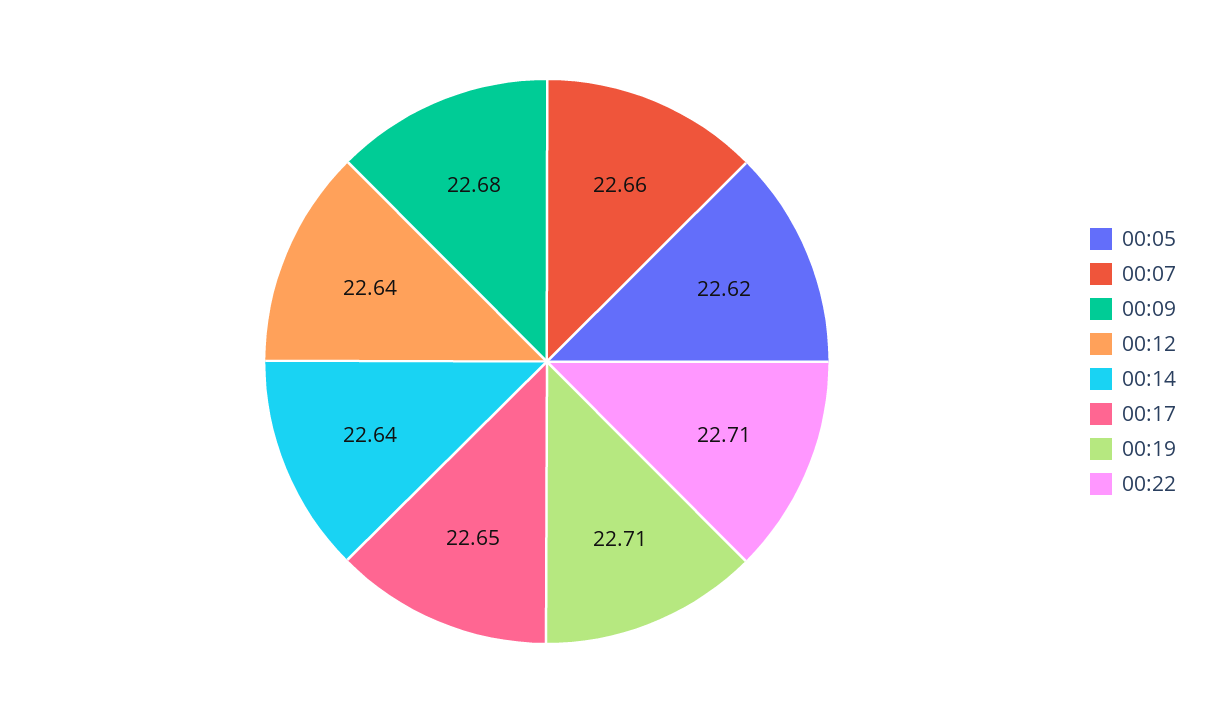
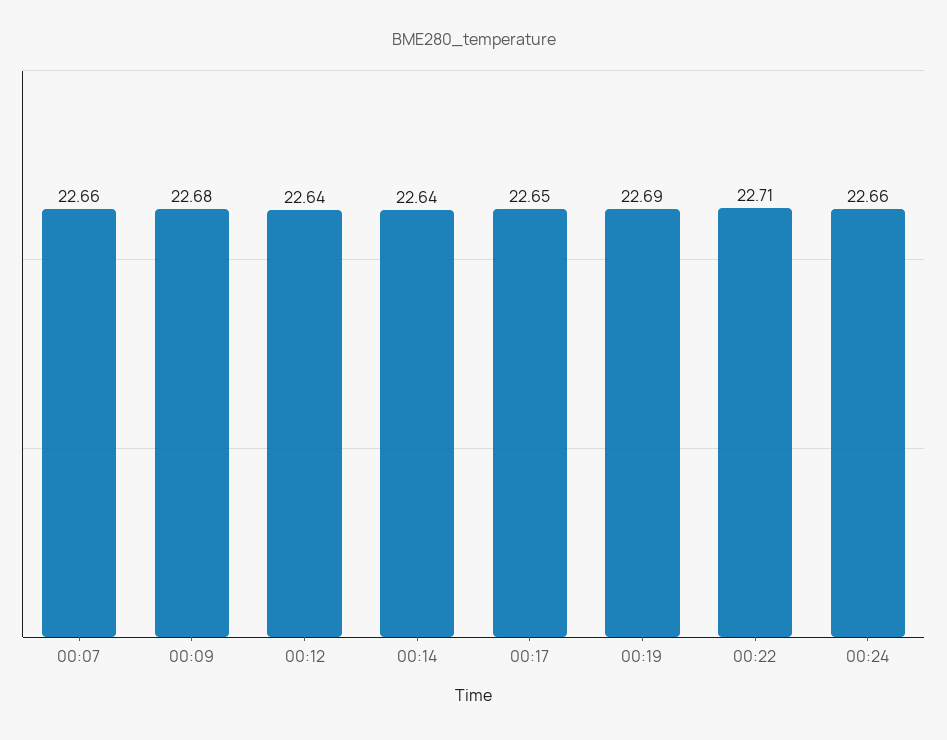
00:05: 22.62 -> none
00:19: 22.71 -> 22.69
00:24: none -> 22.66

